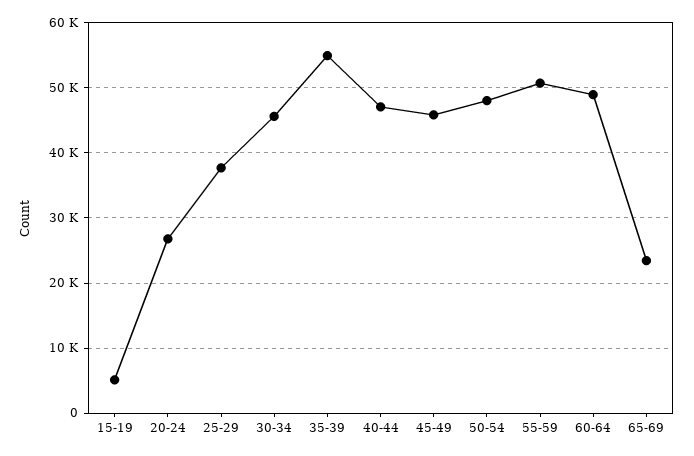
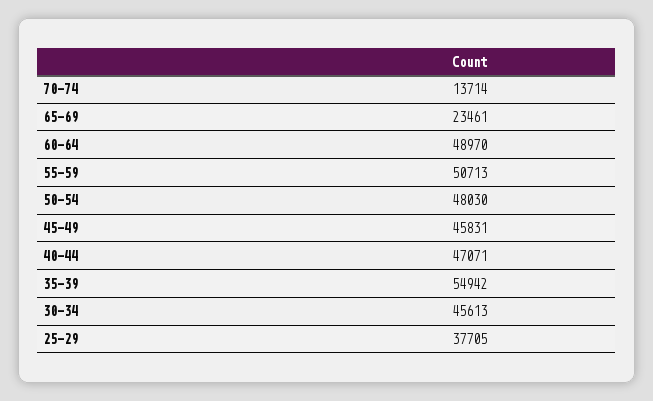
15-19: 5000 -> none
20-24: 27000 -> none
70-74: none -> 13714

